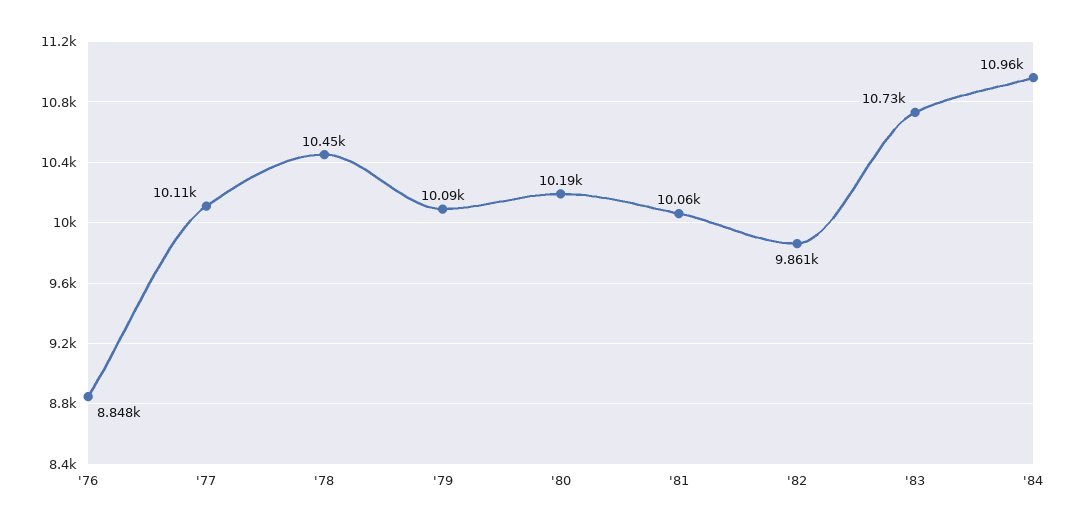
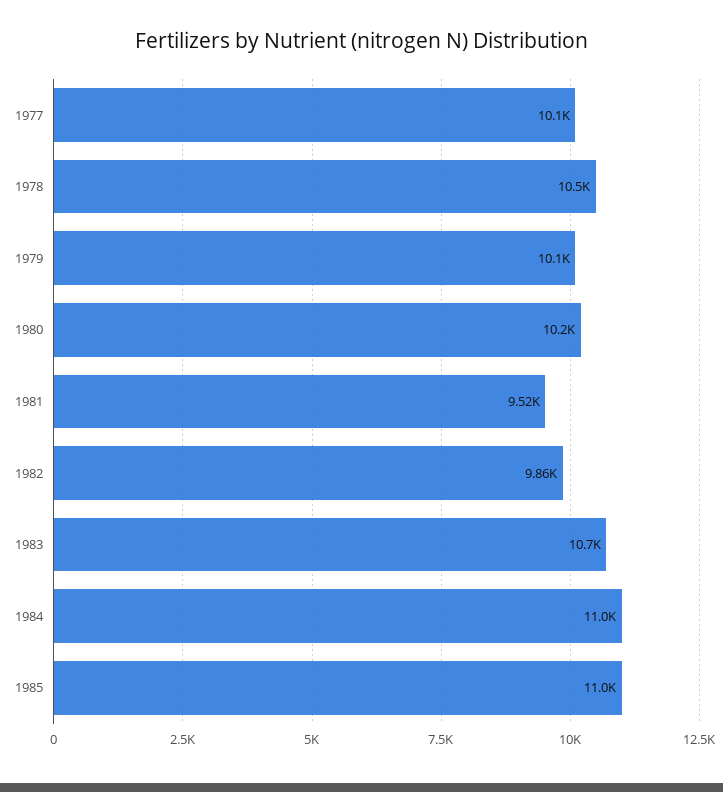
'76: 8848 -> none
'81: 10060 -> 9520
1985: none -> 11000

